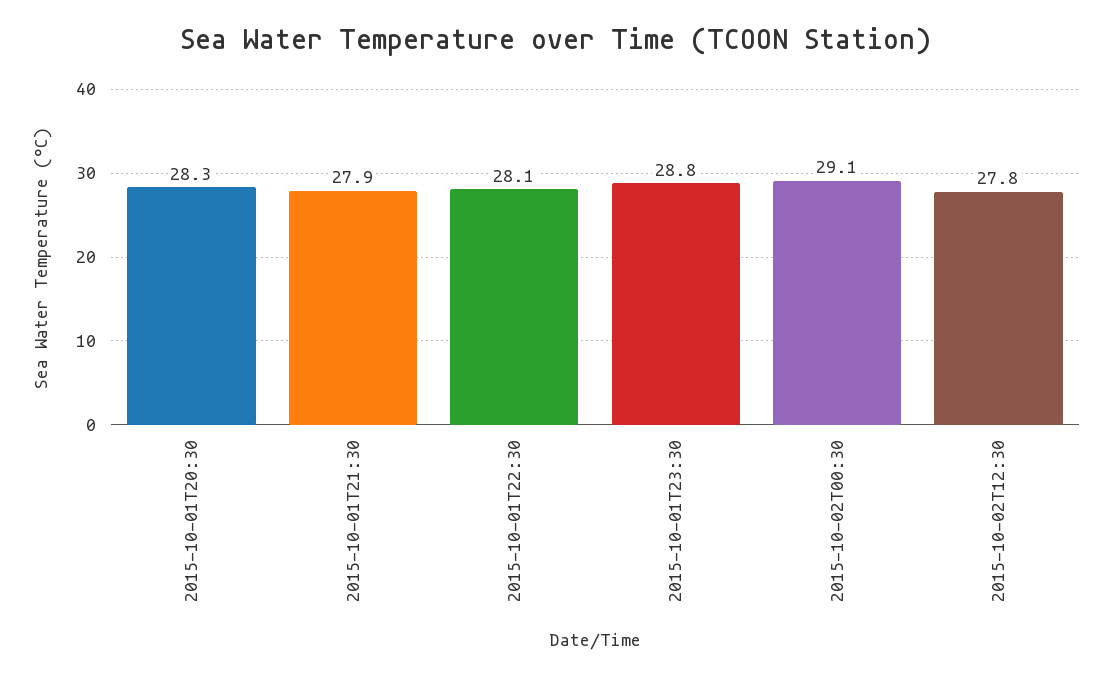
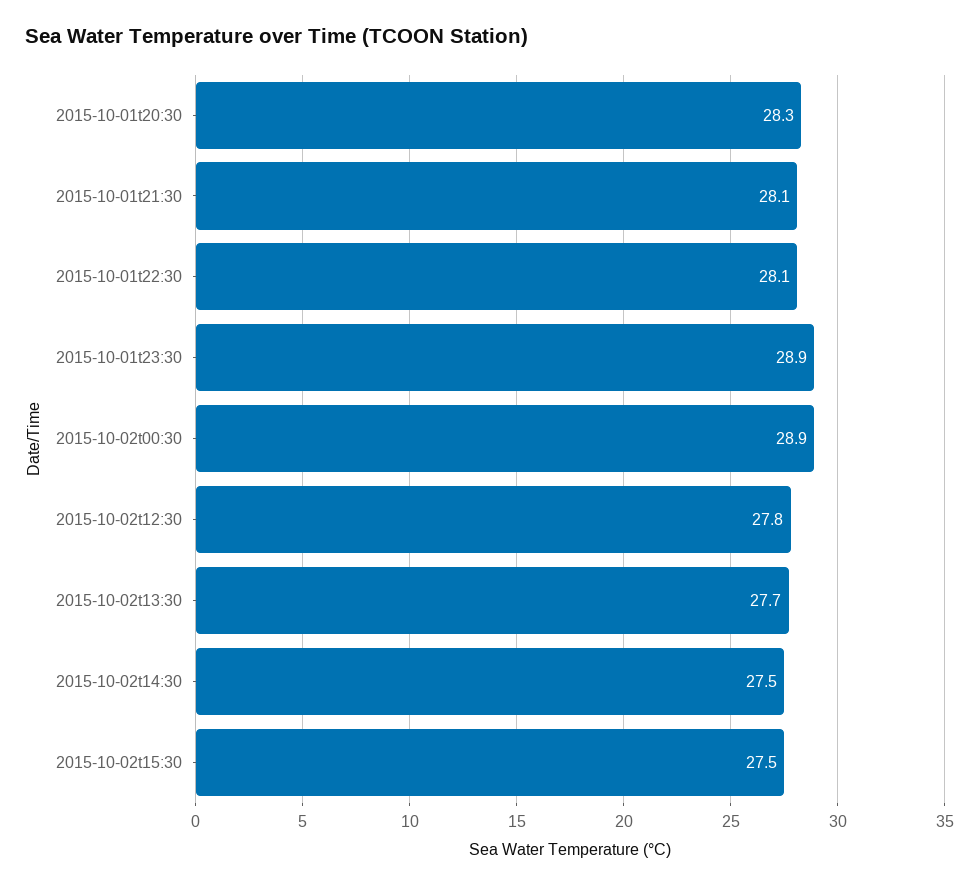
2015-10-01T21:30: 27.9 -> 28.1
2015-10-01T23:30: 28.8 -> 28.9
2015-10-02T00:30: 29.1 -> 28.9
2015-10-02t13:30: none -> 27.7
2015-10-02t14:30: none -> 27.5
2015-10-02t15:30: none -> 27.5

